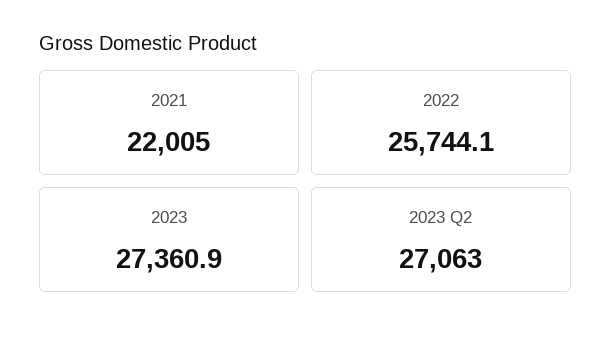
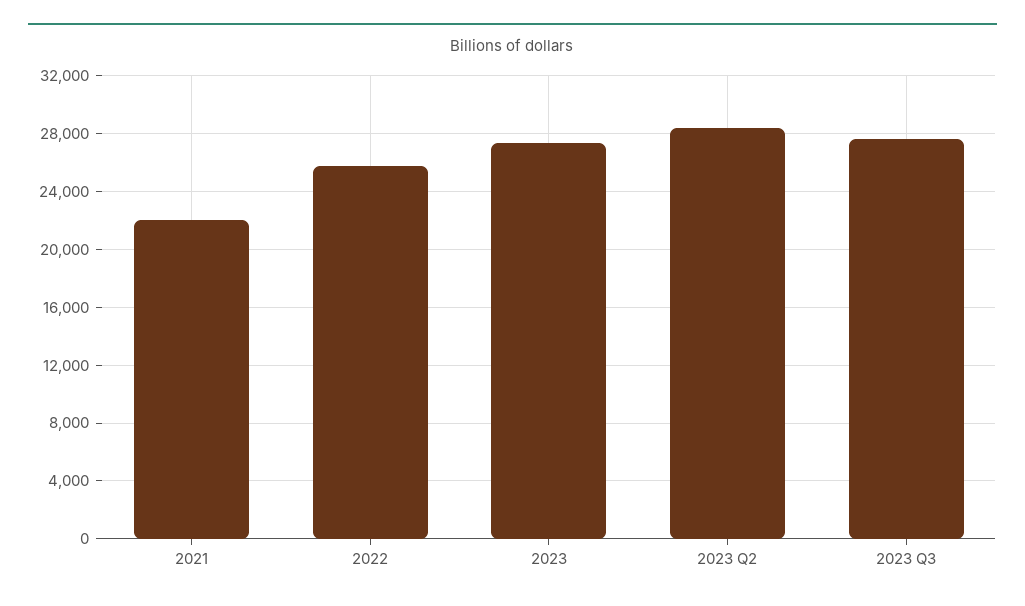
2023 Q2: 27063 -> 28500
2023 Q3: none -> 27500

